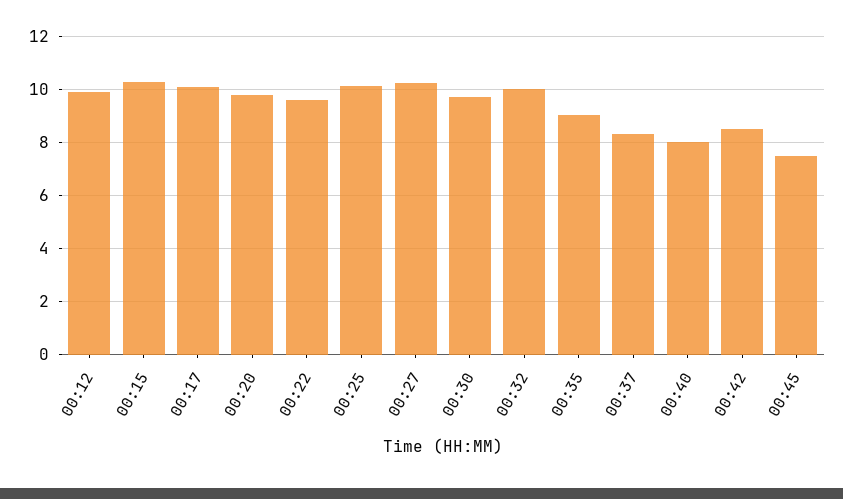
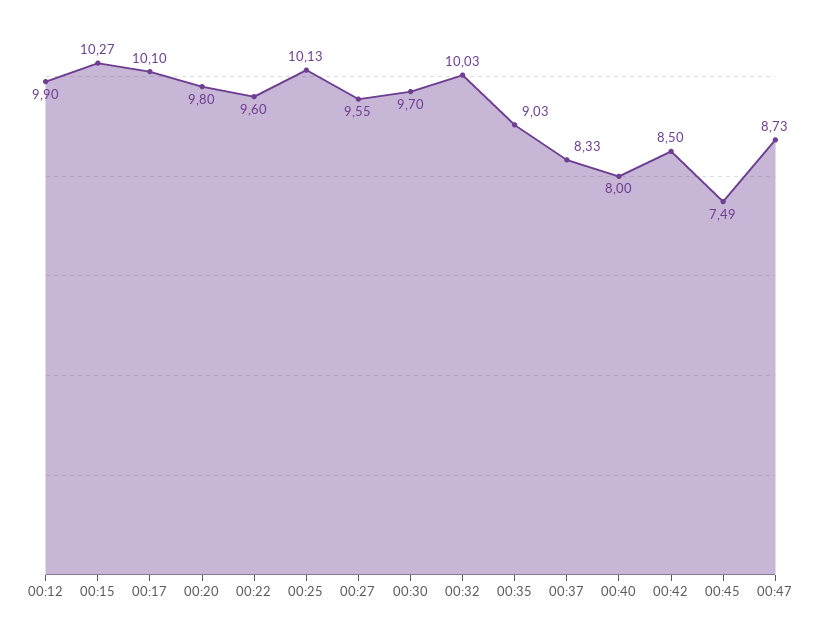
00:27: 10.25 -> 9.55
00:47: none -> 8.73

